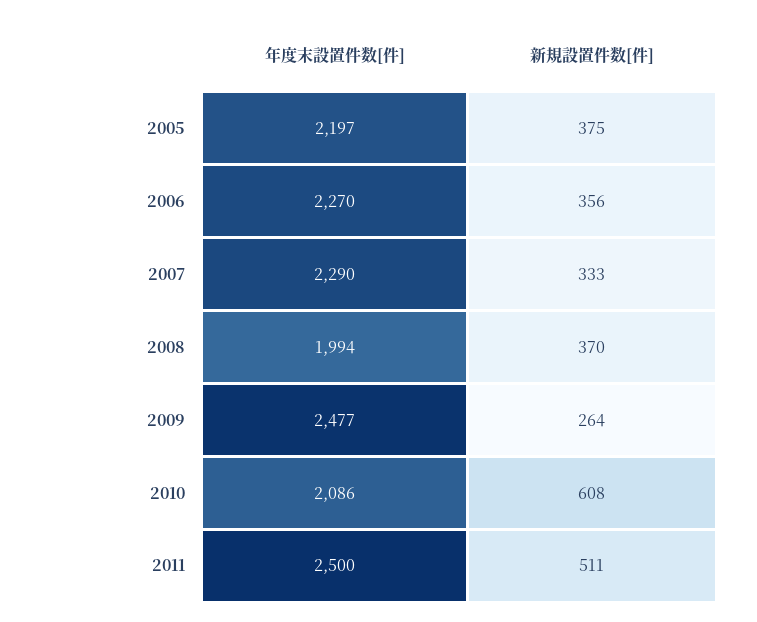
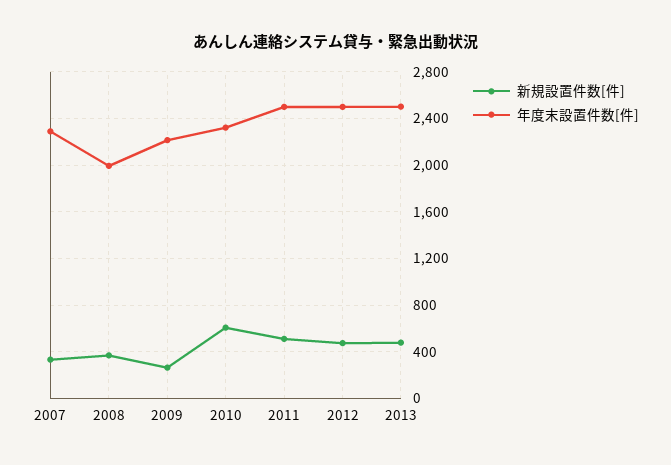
年度末設置件数[件], 2005: 2197 -> none
新規設置件数[件], 2005: 375 -> none
年度末設置件数[件], 2006: 2270 -> none
新規設置件数[件], 2006: 356 -> none
年度末設置件数[件], 2009: 2477 -> 2200
年度末設置件数[件], 2010: 2086 -> 2300
新規設置件数[件], 2012: none -> 500
年度末設置件数[件], 2012: none -> 2500
新規設置件数[件], 2013: none -> 500
年度末設置件数[件], 2013: none -> 2500

